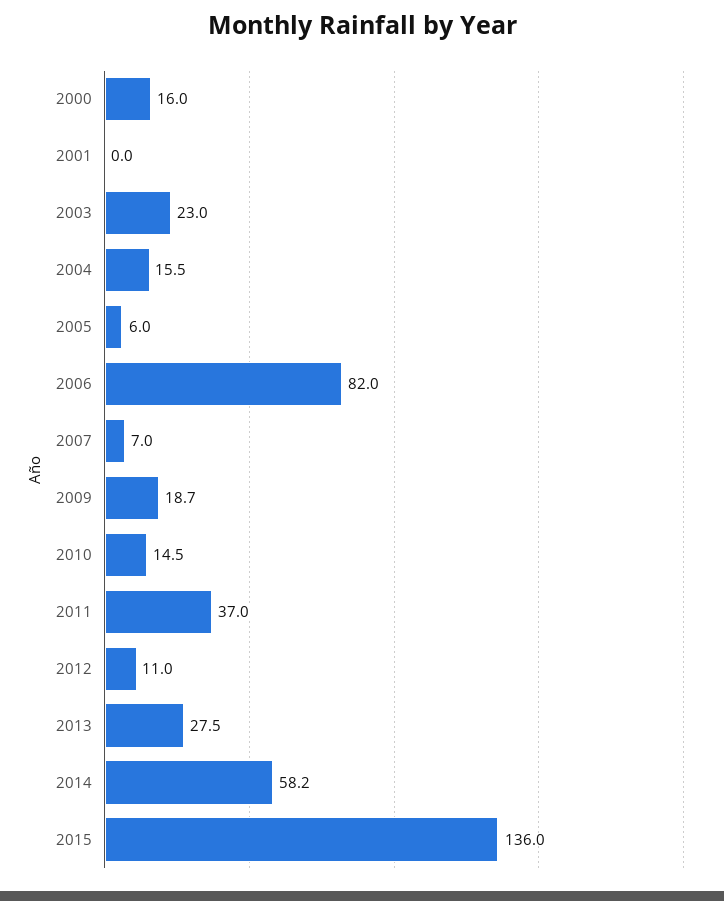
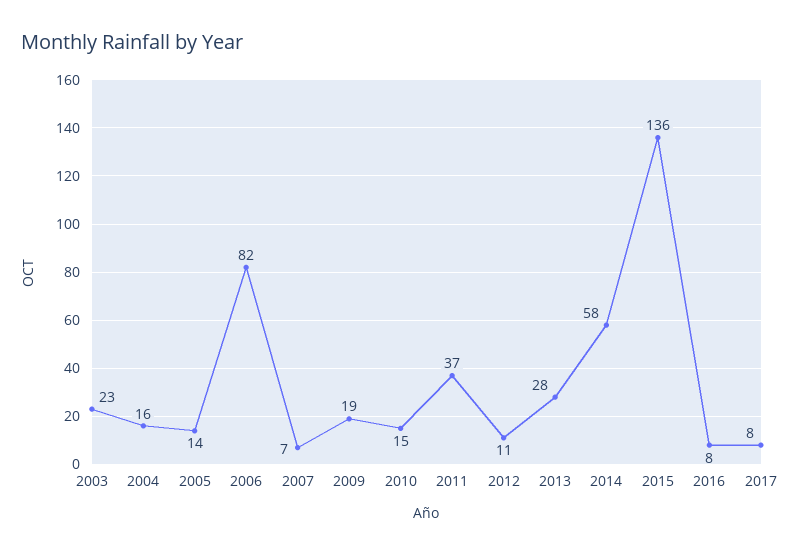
2000: 16 -> none
2001: 0 -> none
2005: 6 -> 14
2016: none -> 8
2017: none -> 8

